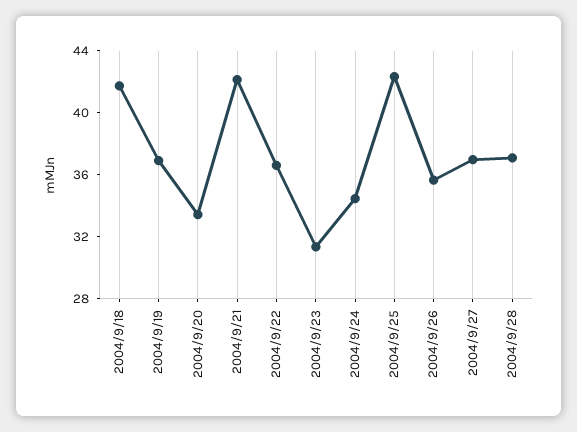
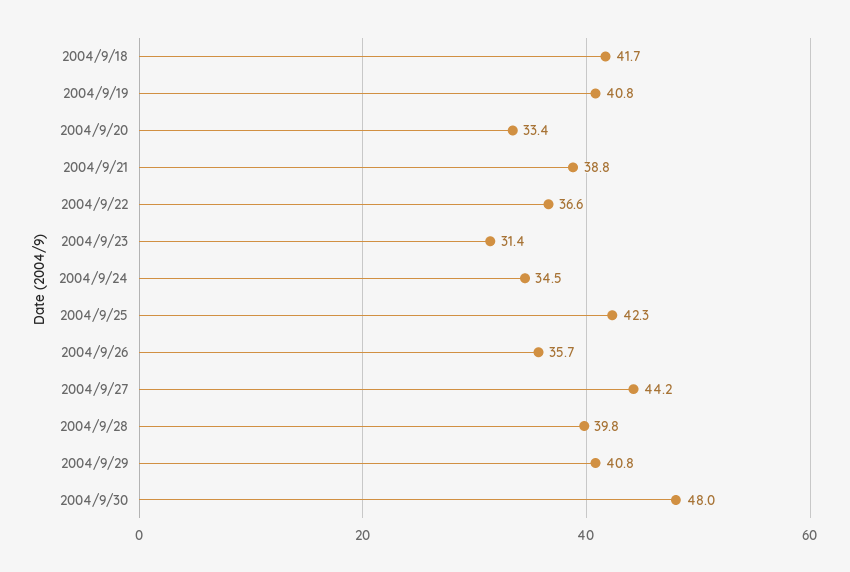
2004/9/19: 37 -> 40.8
2004/9/21: 42 -> 38.8
2004/9/27: 37 -> 44.2
2004/9/28: 37 -> 39.8
2004/9/29: none -> 40.8
2004/9/30: none -> 48

